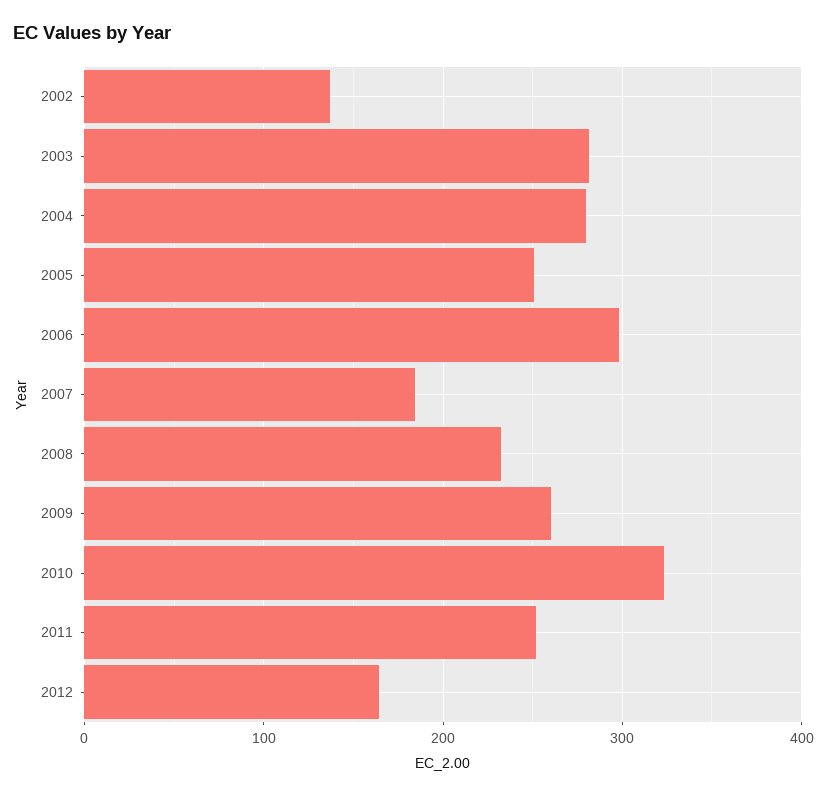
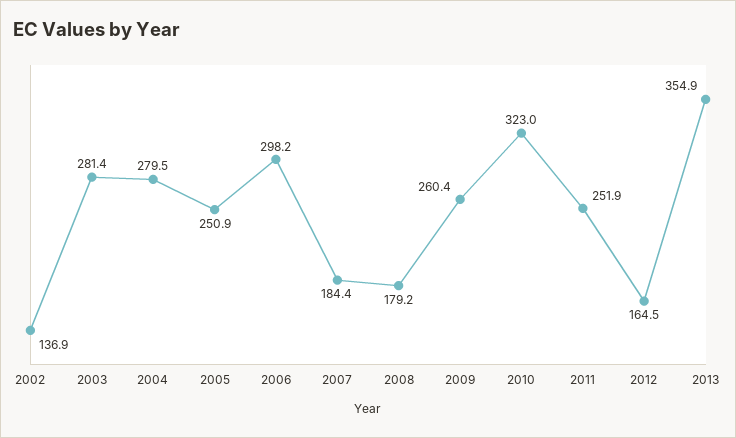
2008: 230 -> 179.2
2013: none -> 354.9

